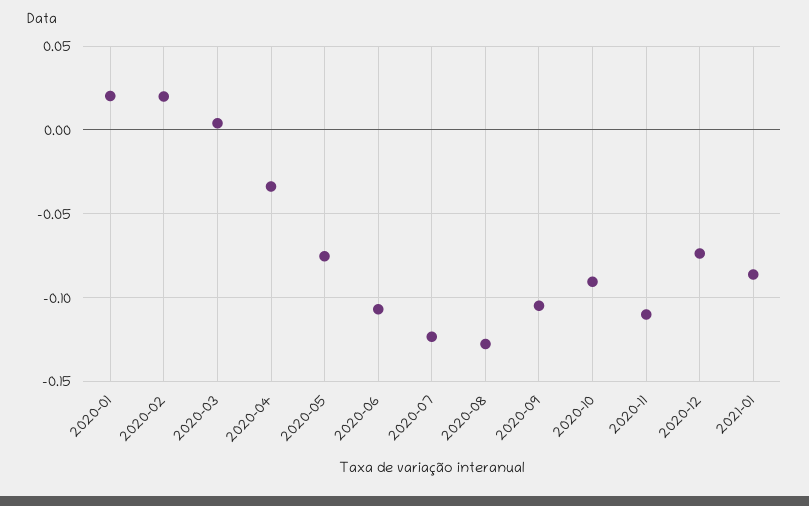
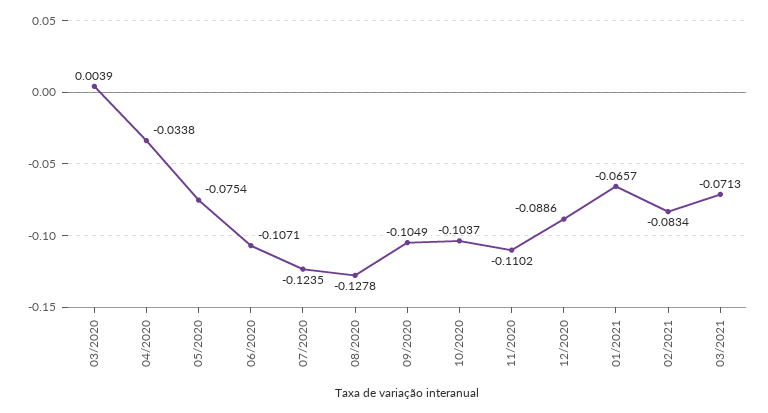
2020-01: 0.02 -> none
2020-02: 0.02 -> none
2020-10: -0.09 -> -0.1037
2020-12: -0.075 -> -0.0886
2021-01: -0.085 -> -0.0657
02/2021: none -> -0.0834
03/2021: none -> -0.0713

